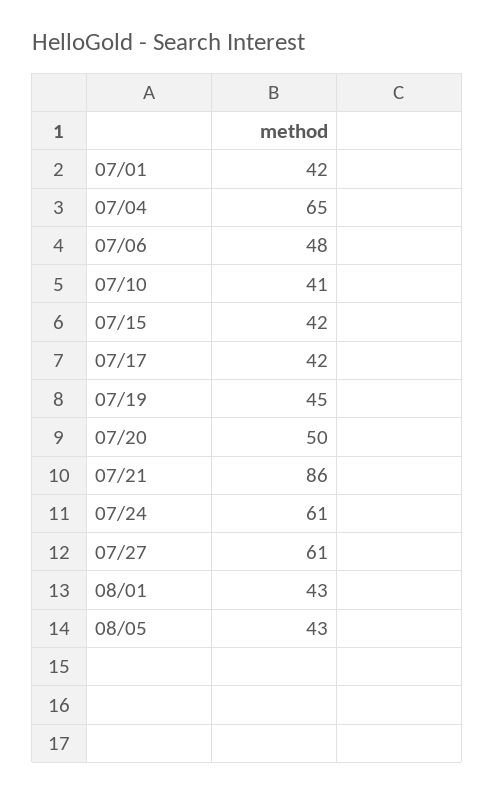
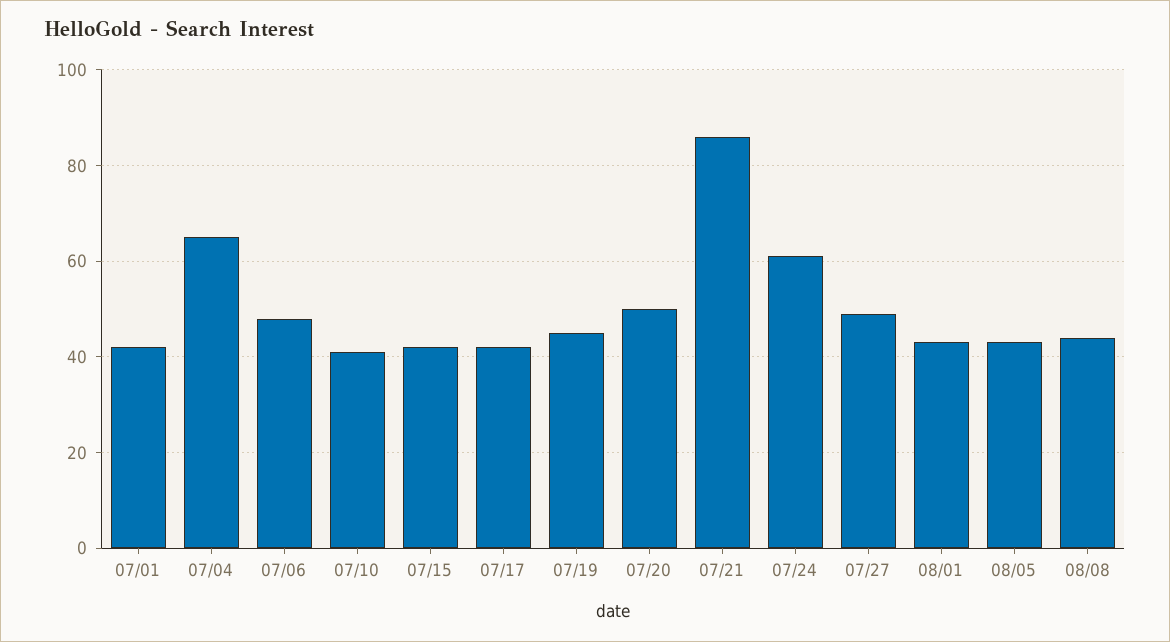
07/27: 61 -> 50
08/08: none -> 45

